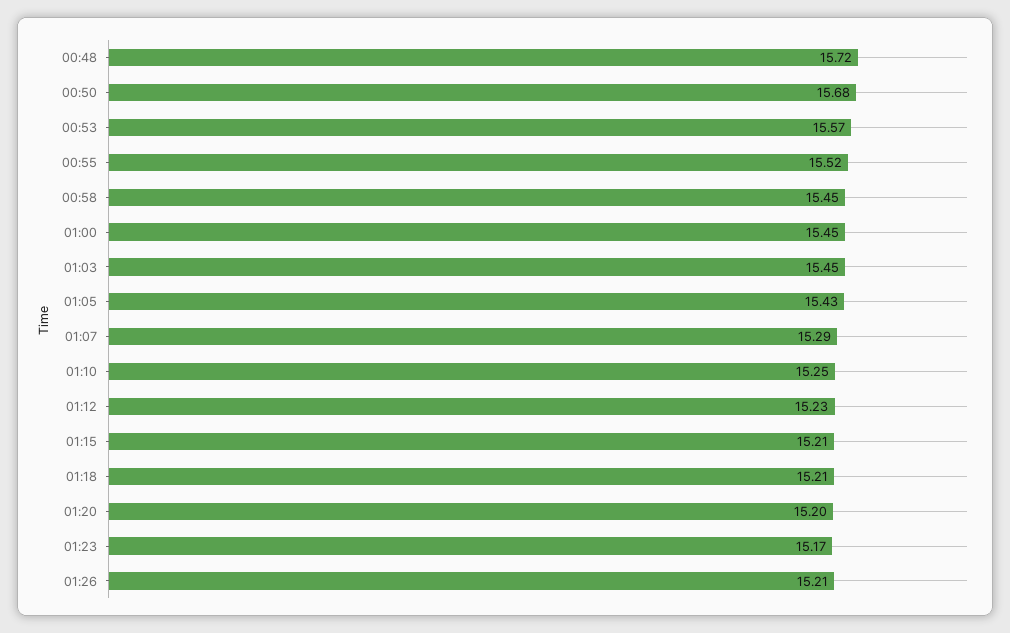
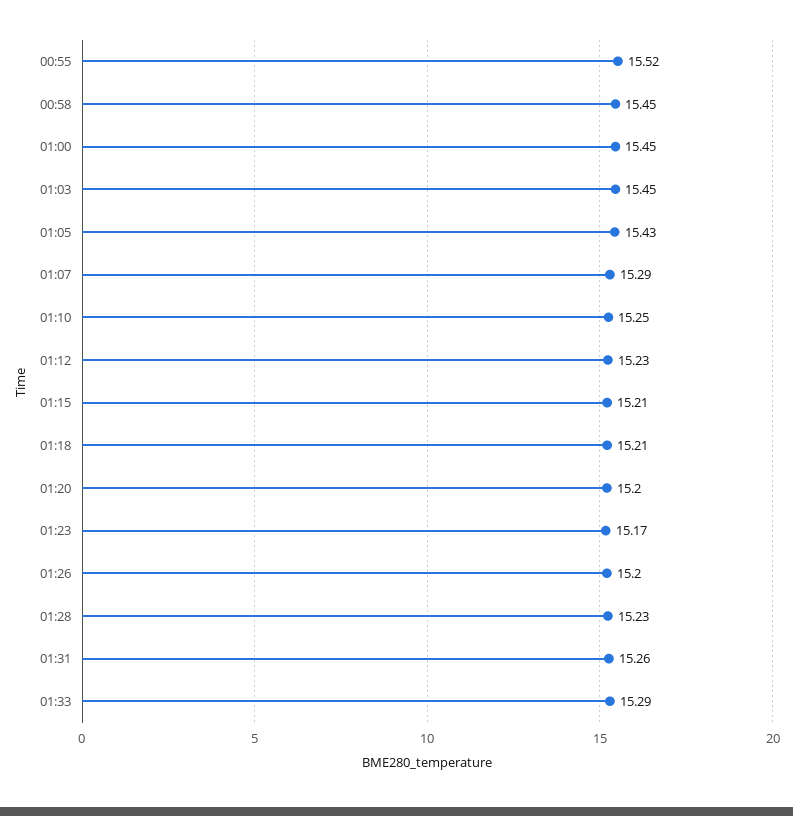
00:48: 15.72 -> none
00:50: 15.68 -> none
00:53: 15.57 -> none
01:26: 15.21 -> 15.2
01:28: none -> 15.23
01:31: none -> 15.26
01:33: none -> 15.29

